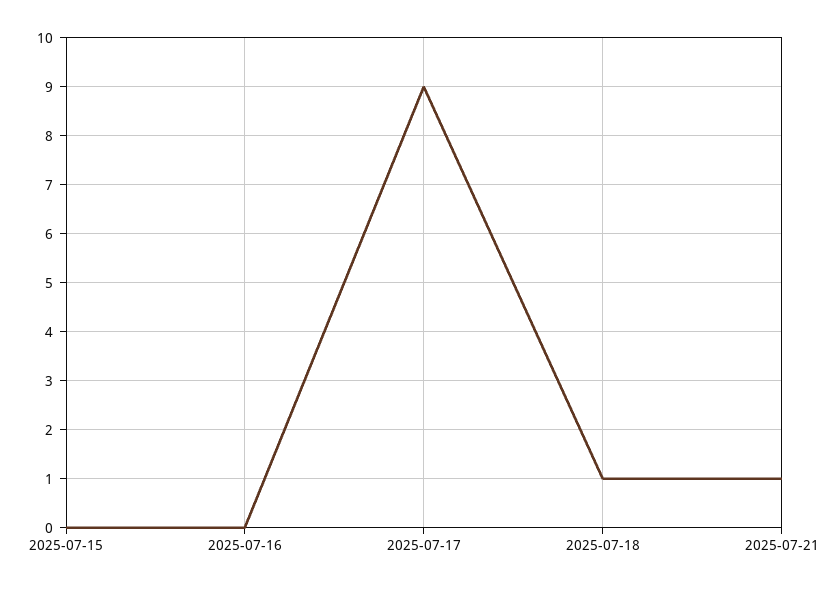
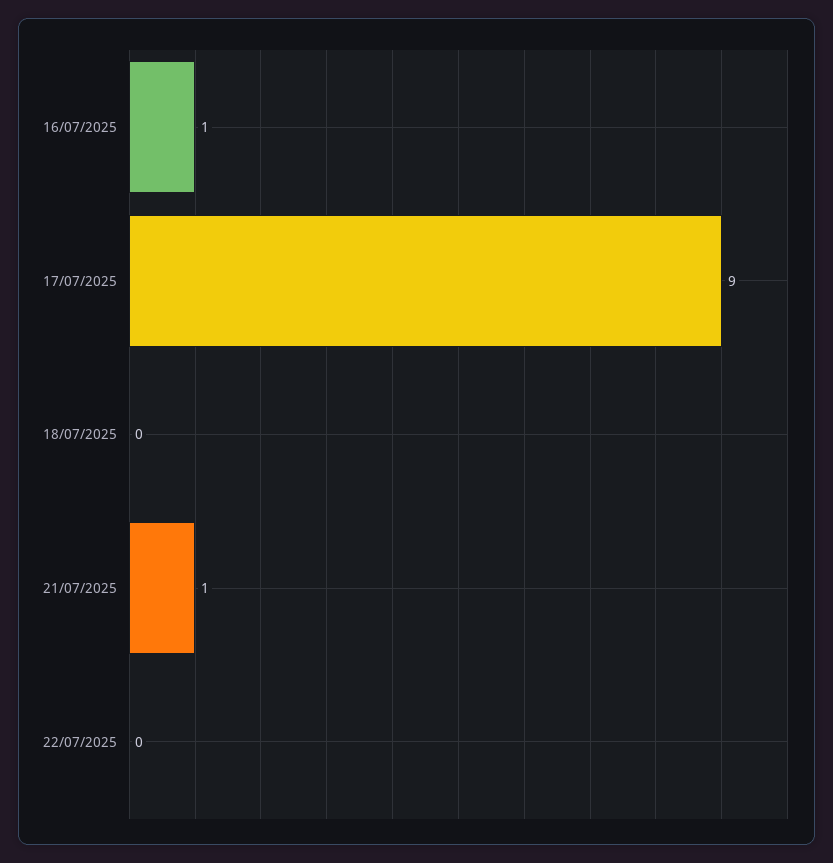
2025-07-15: 0 -> none
2025-07-16: 0 -> 1
2025-07-18: 1 -> 0
22/07/2025: none -> 0

